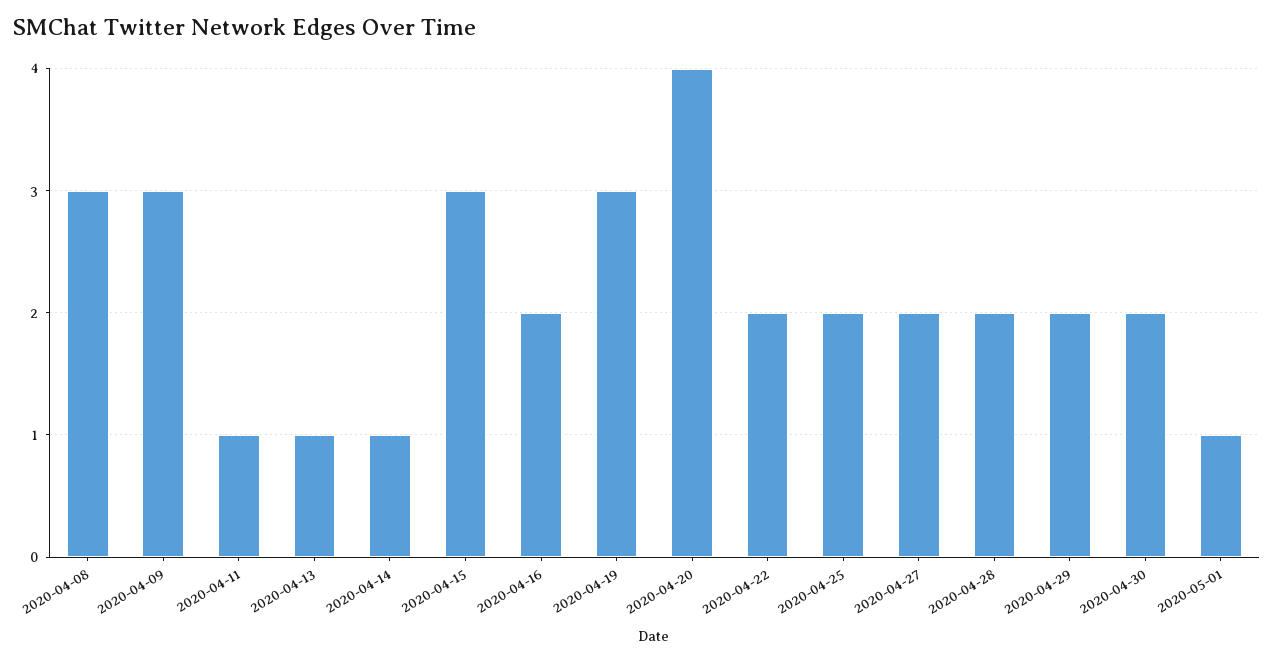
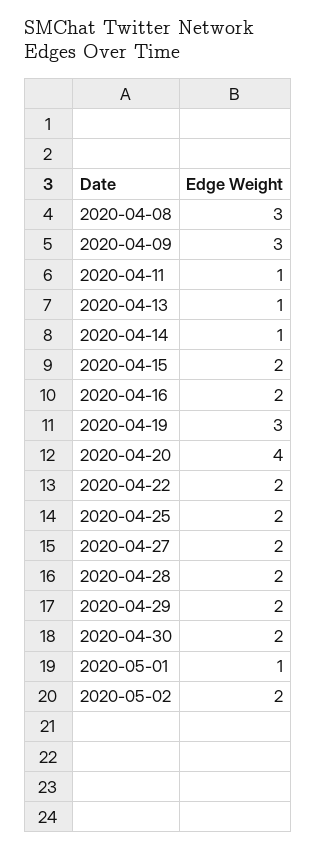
2020-04-15: 3 -> 2
2020-05-02: none -> 2

